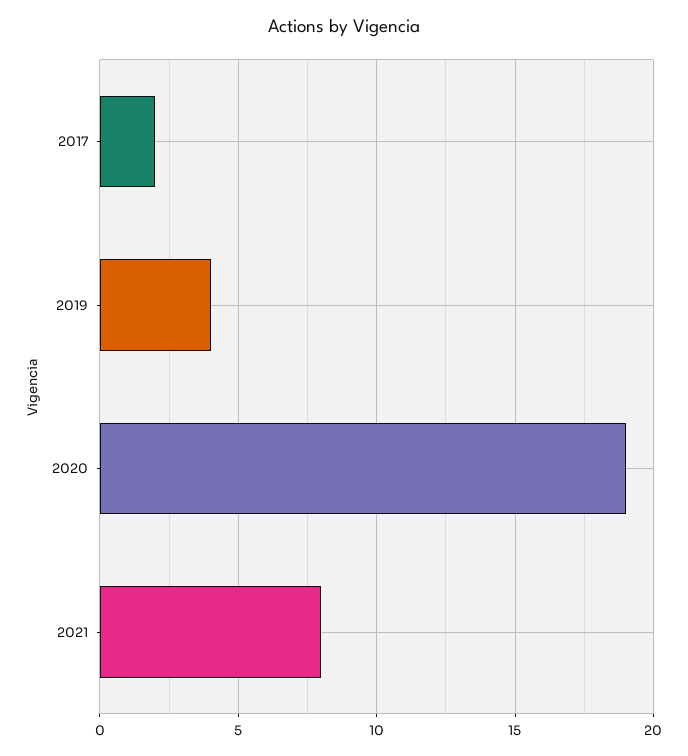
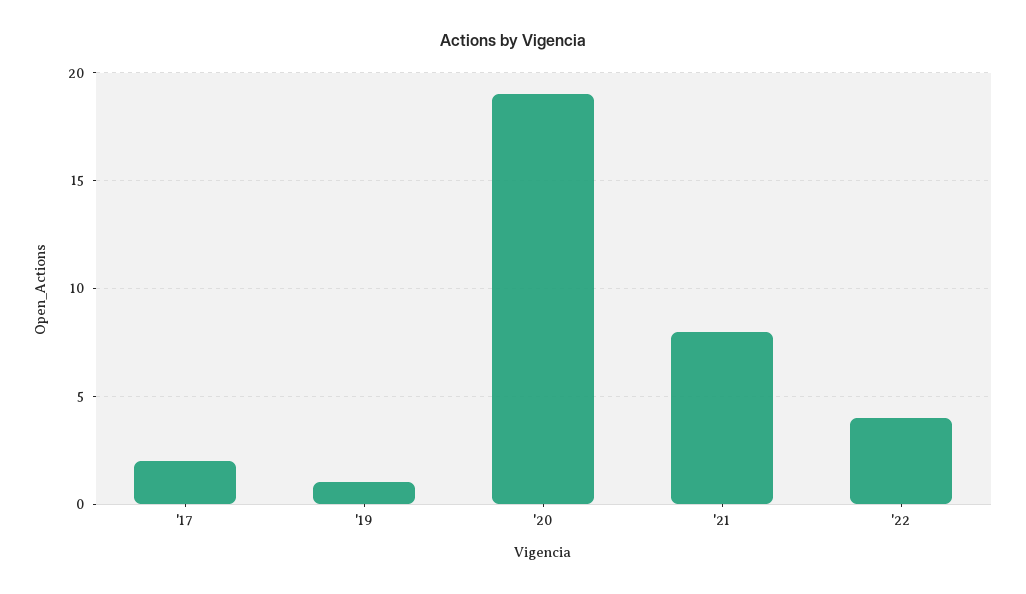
2019: 4 -> 1
'22: none -> 4

